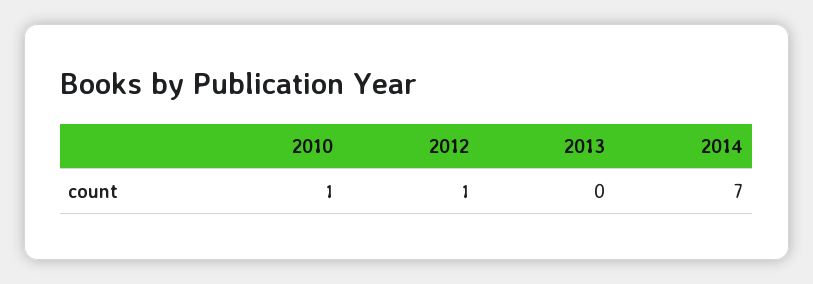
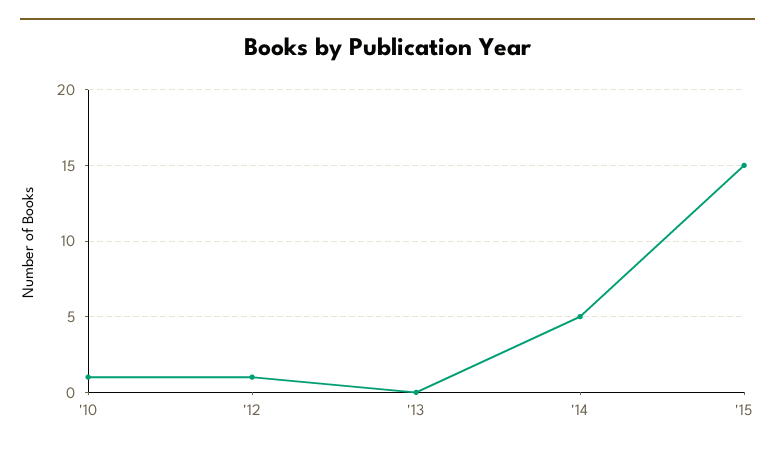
2014: 7 -> 5
'15: none -> 15

